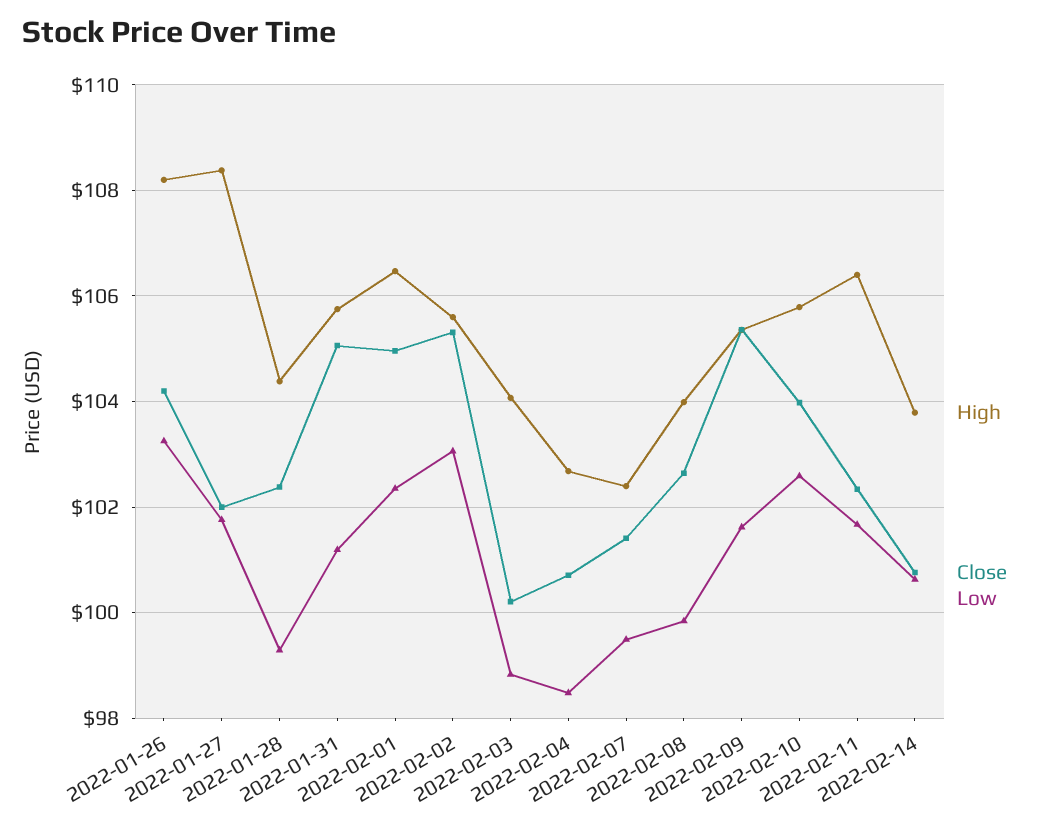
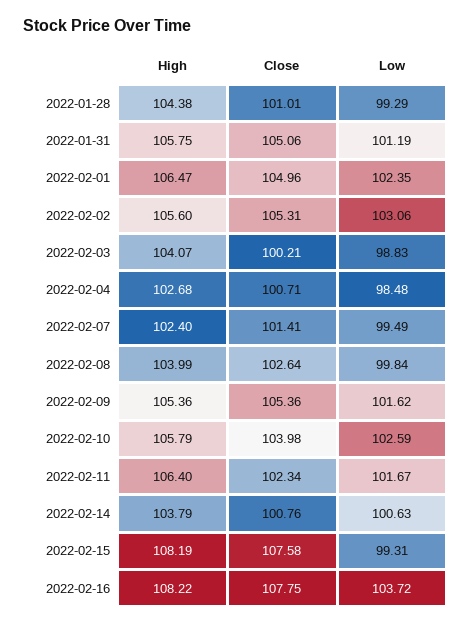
High, 2022-01-26: 108.2 -> none
Close, 2022-01-26: 104.2 -> none
Low, 2022-01-26: 103.2 -> none
High, 2022-01-27: 108.4 -> none
Close, 2022-01-27: 102 -> none
Low, 2022-01-27: 101.8 -> none
Close, 2022-01-28: 102.4 -> 101.01
High, 2022-02-15: none -> 108.19
Close, 2022-02-15: none -> 107.58
Low, 2022-02-15: none -> 99.31
High, 2022-02-16: none -> 108.22
Close, 2022-02-16: none -> 107.75
Low, 2022-02-16: none -> 103.72

